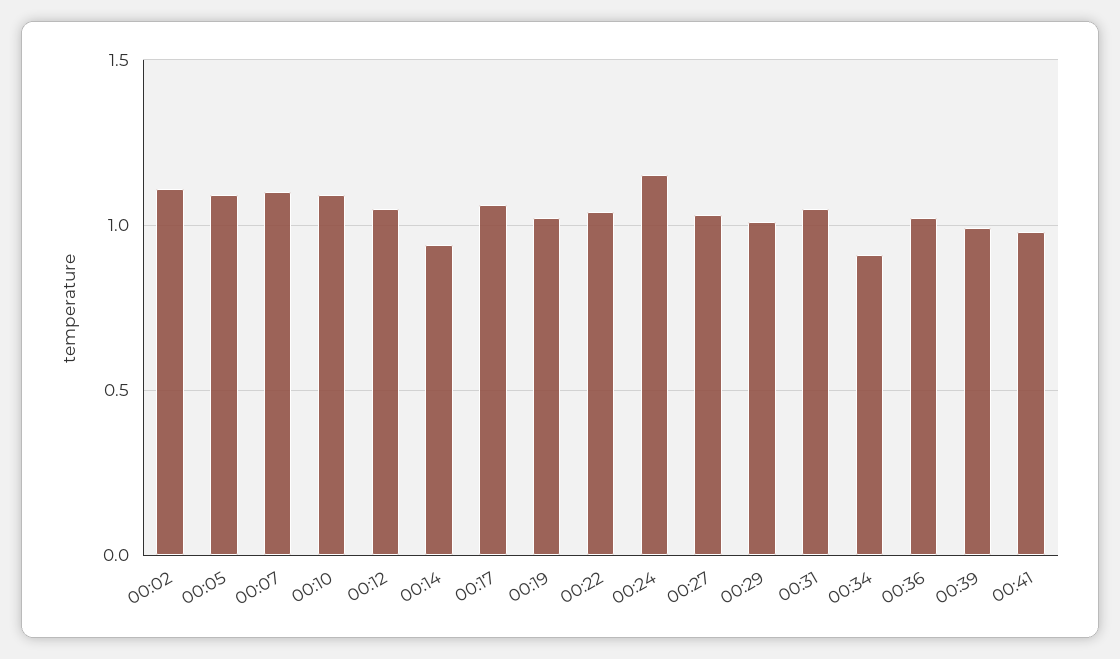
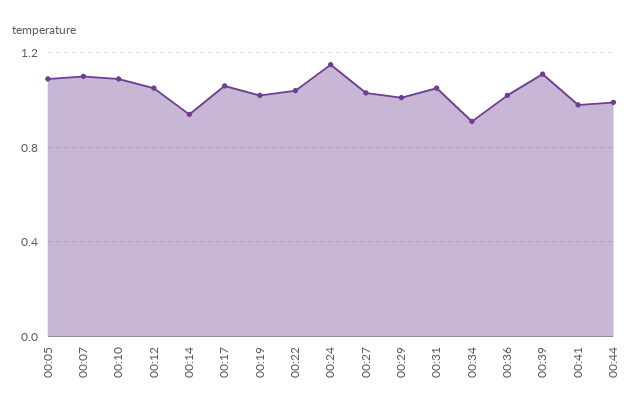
00:02: 1.1 -> none
00:39: 1 -> 1.1
00:44: none -> 1

